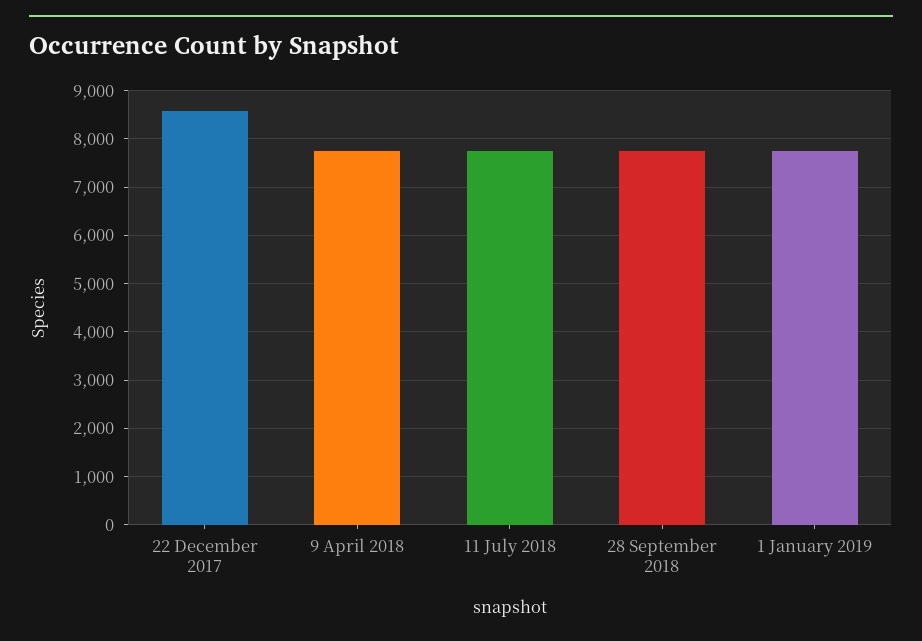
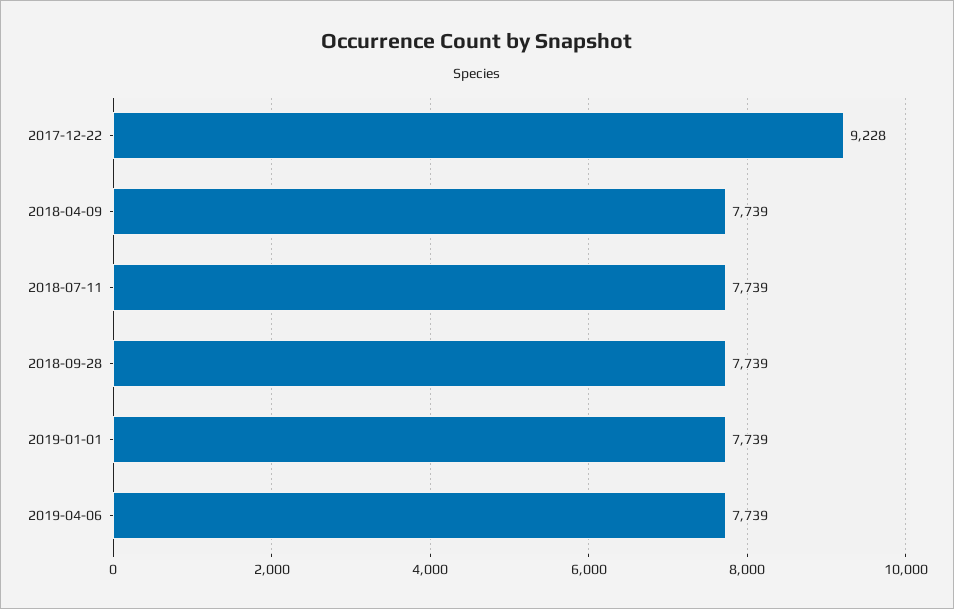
22 December 2017: 8600 -> 9228
2019-04-06: none -> 7739

